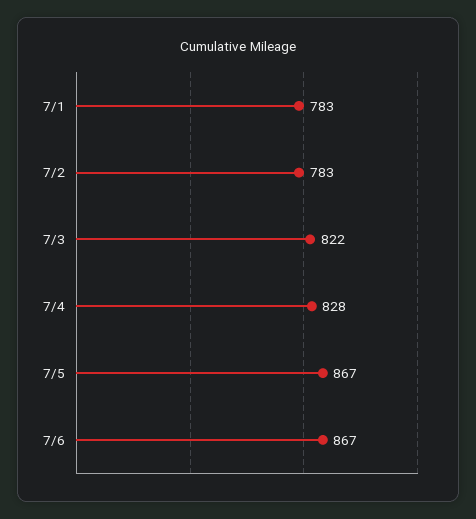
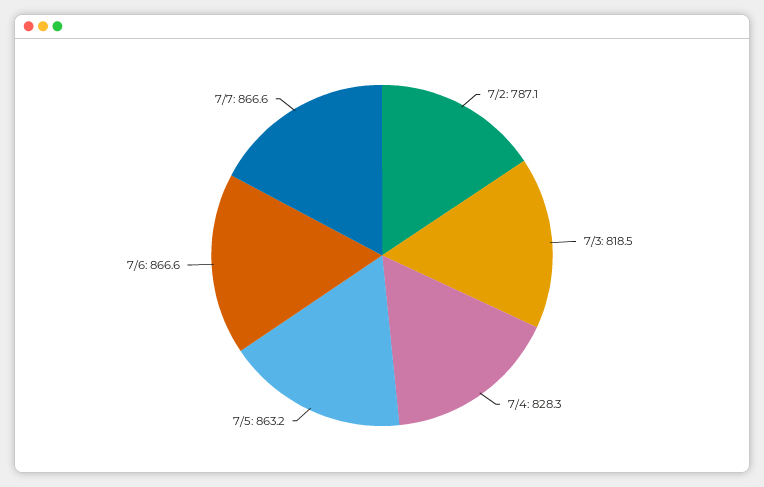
7/1: 783 -> none
7/2: 783 -> 787.1
7/3: 822 -> 818.5
7/5: 867 -> 863.2
7/7: none -> 866.6

